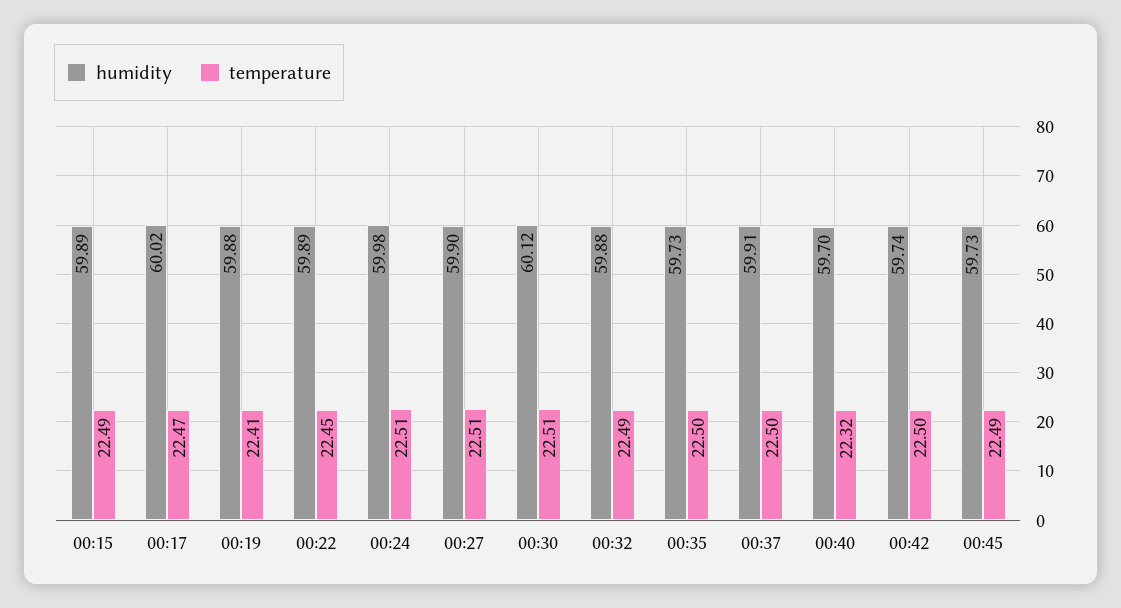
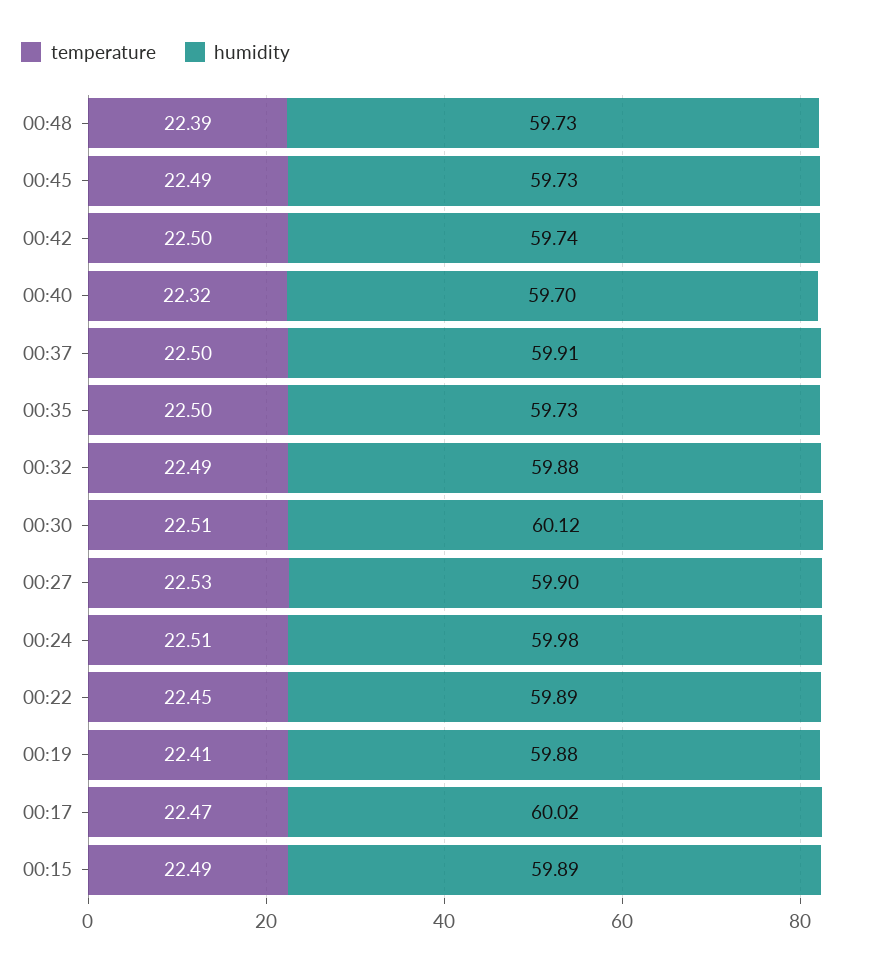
temperature, 00:27: 22.51 -> 22.53
temperature, 00:48: none -> 22.39
humidity, 00:48: none -> 59.73

